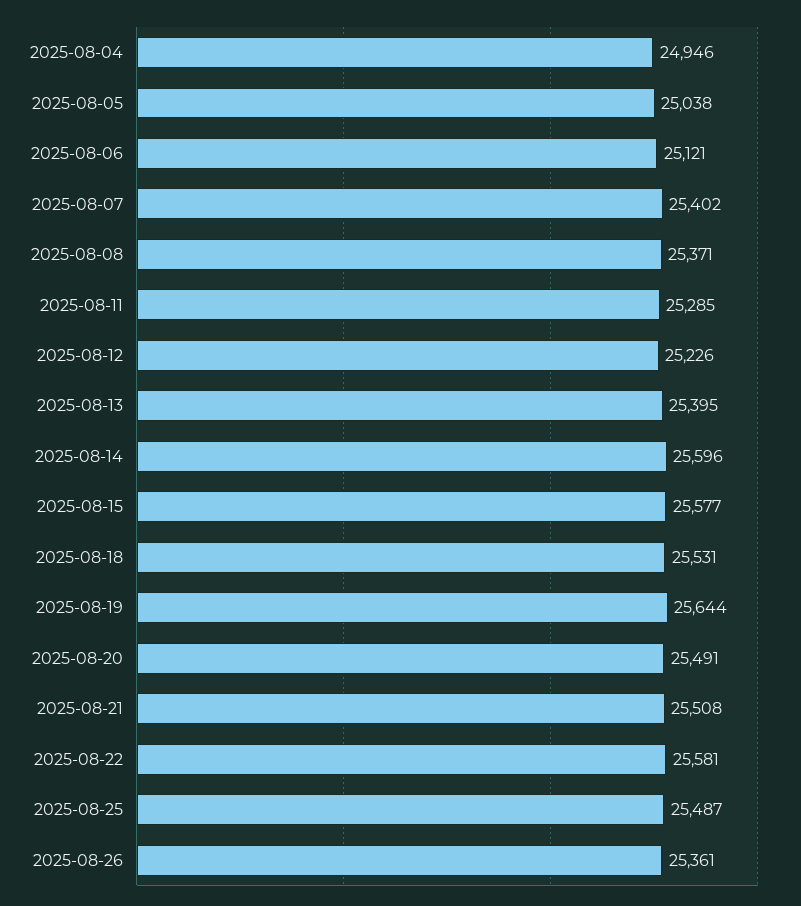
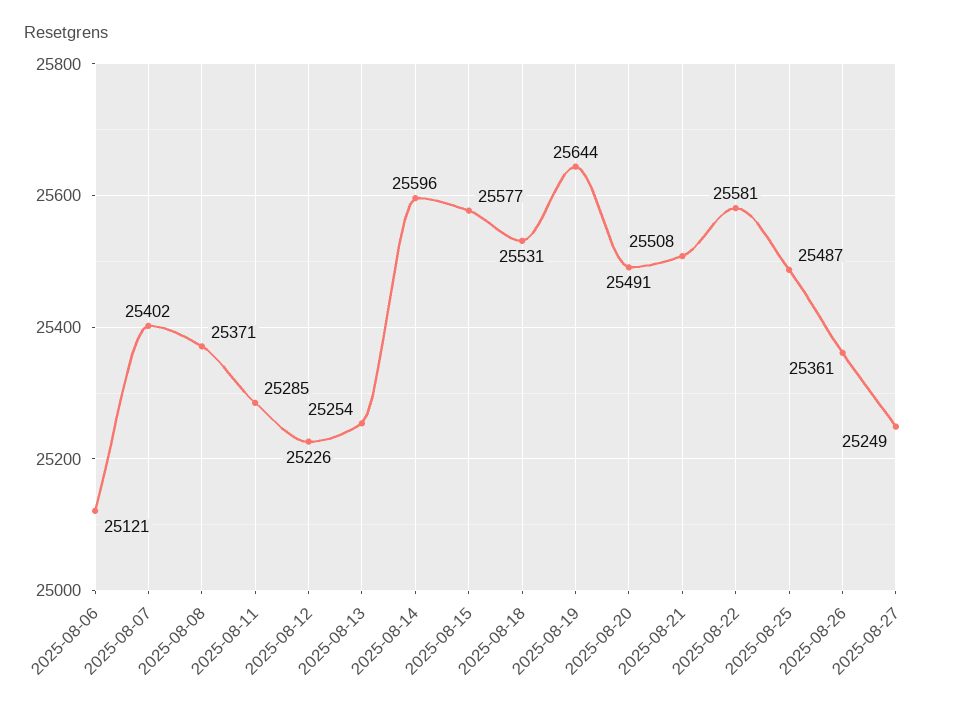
2025-08-04: 24946 -> none
2025-08-05: 25038 -> none
2025-08-13: 25395 -> 25254
2025-08-27: none -> 25249

